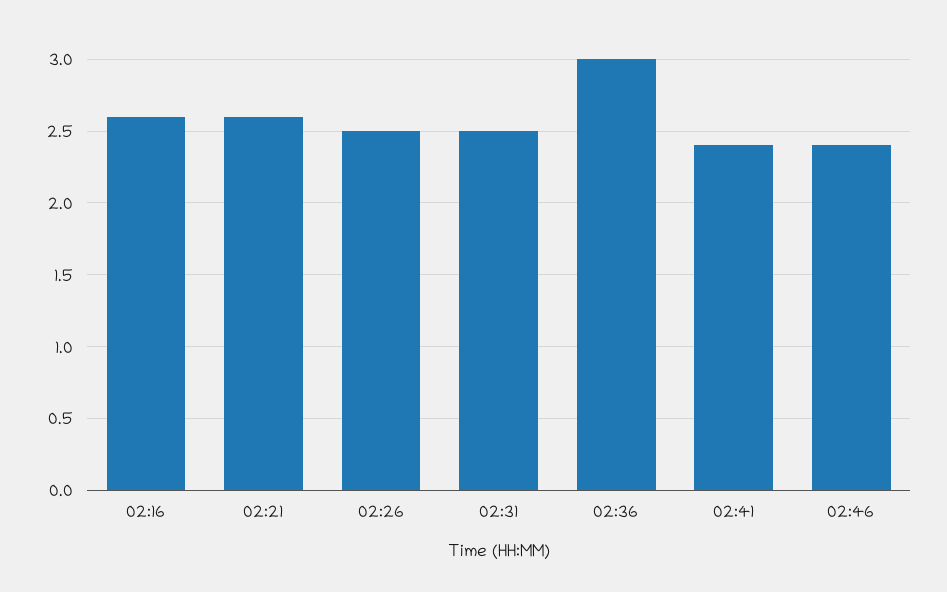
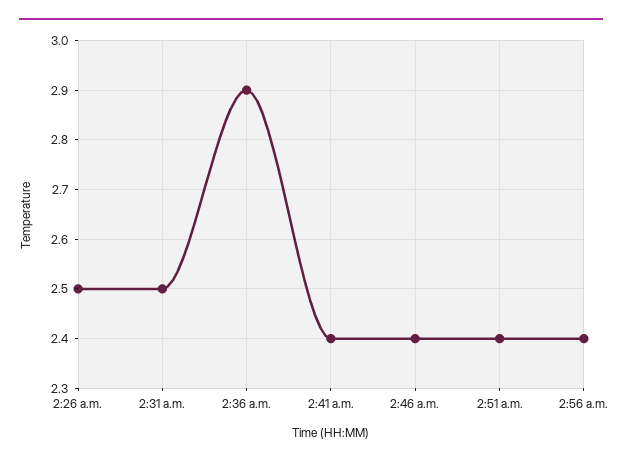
02:16: 2.6 -> none
02:21: 2.6 -> none
02:36: 3 -> 2.9
2:51 a.m.: none -> 2.4
2:56 a.m.: none -> 2.4

